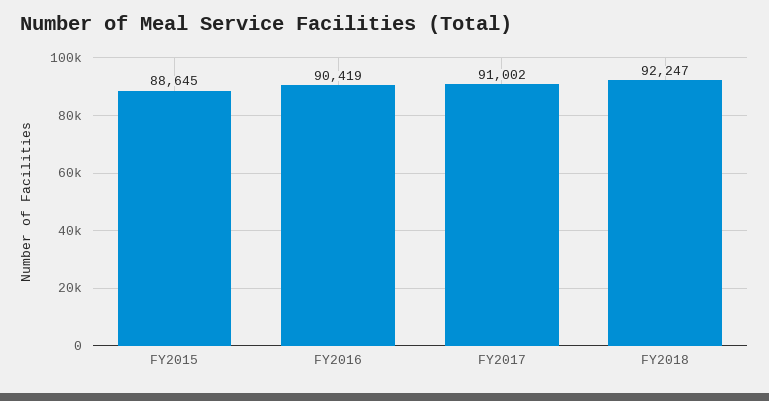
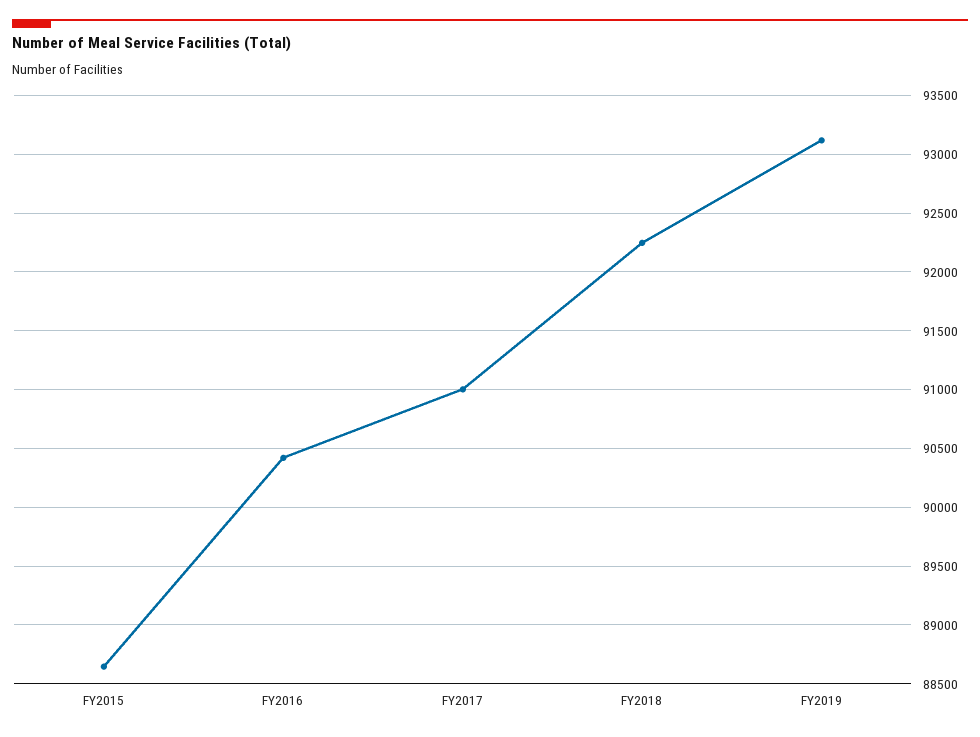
FY2019: none -> 93100

